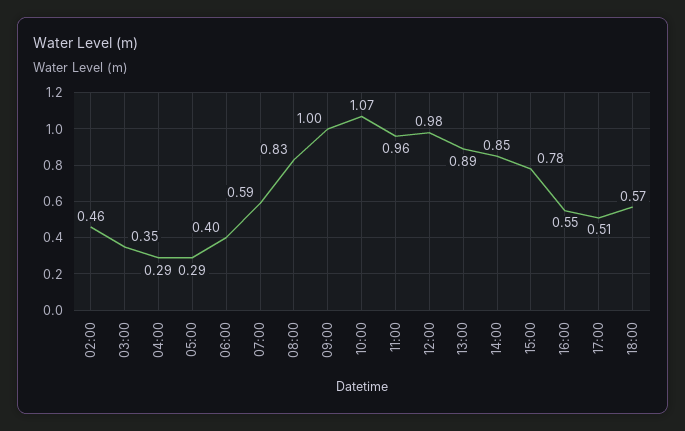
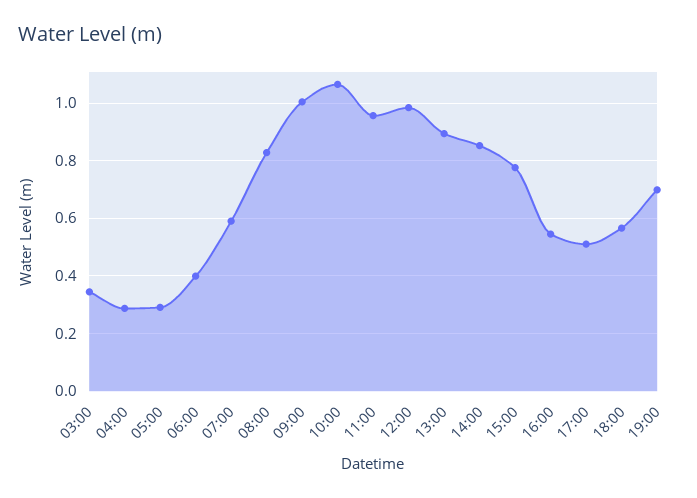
02:00: 0.46 -> none
19:00: none -> 0.7

